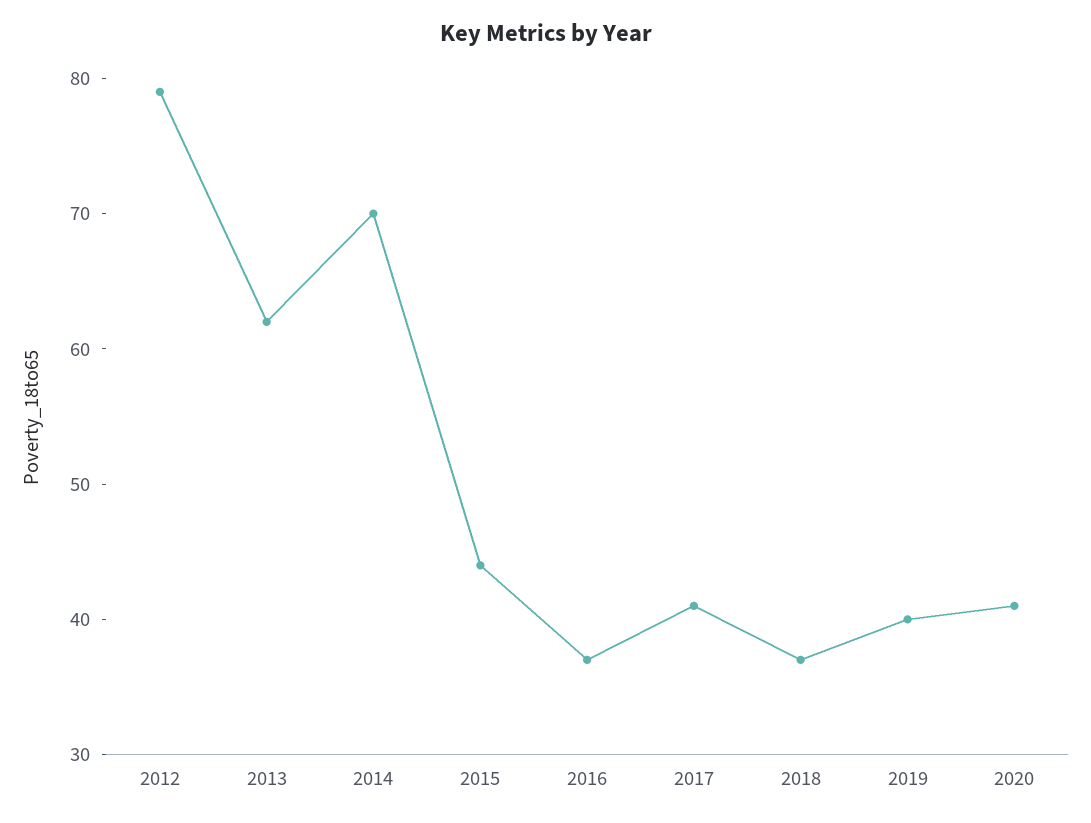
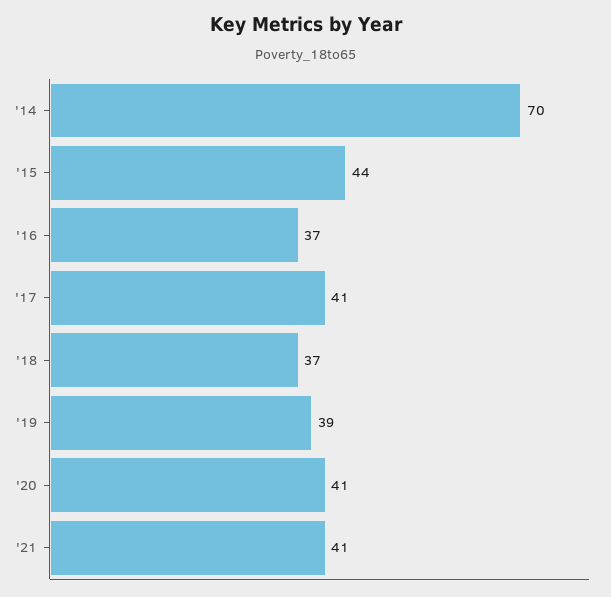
2012: 79 -> none
2013: 62 -> none
2019: 40 -> 39
'21: none -> 41

